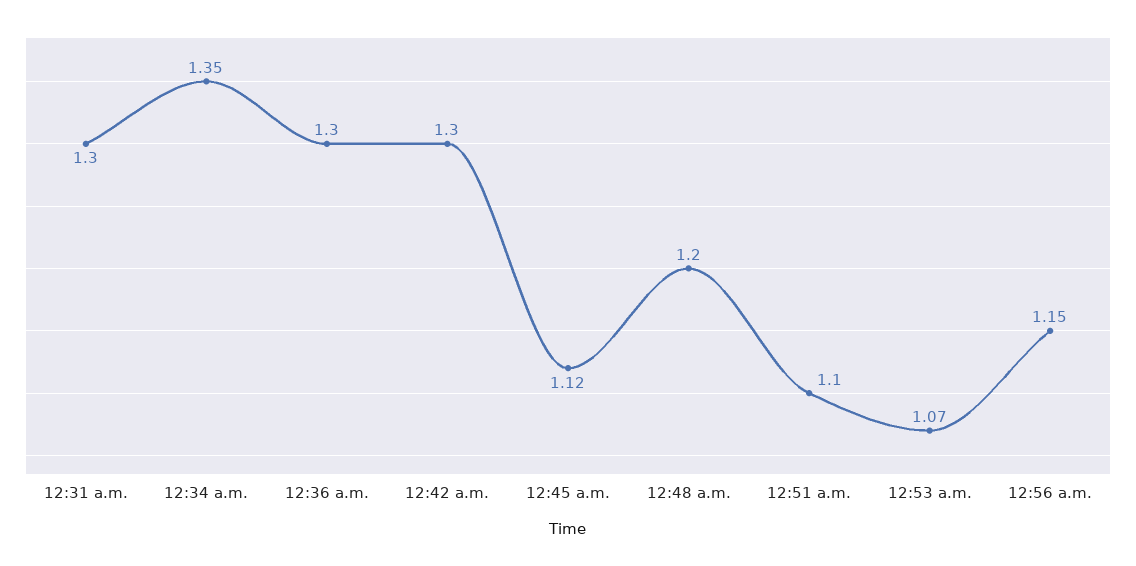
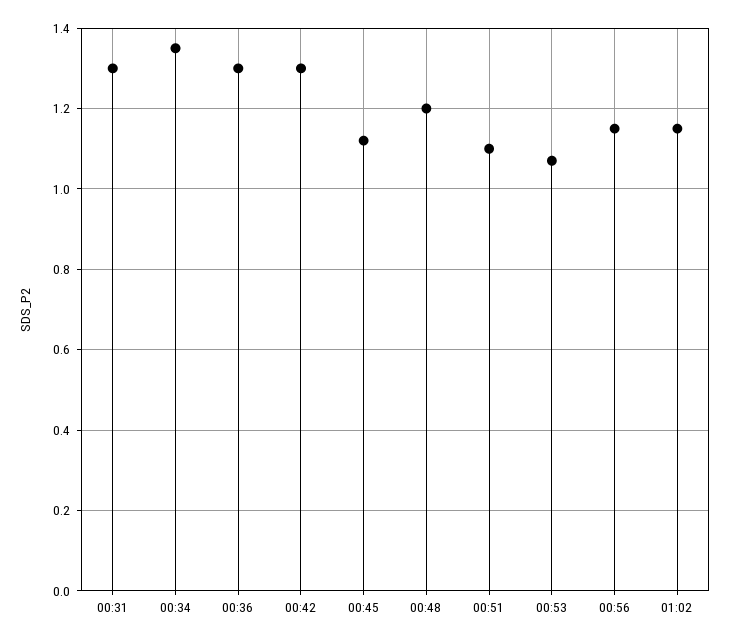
01:02: none -> 1.15

